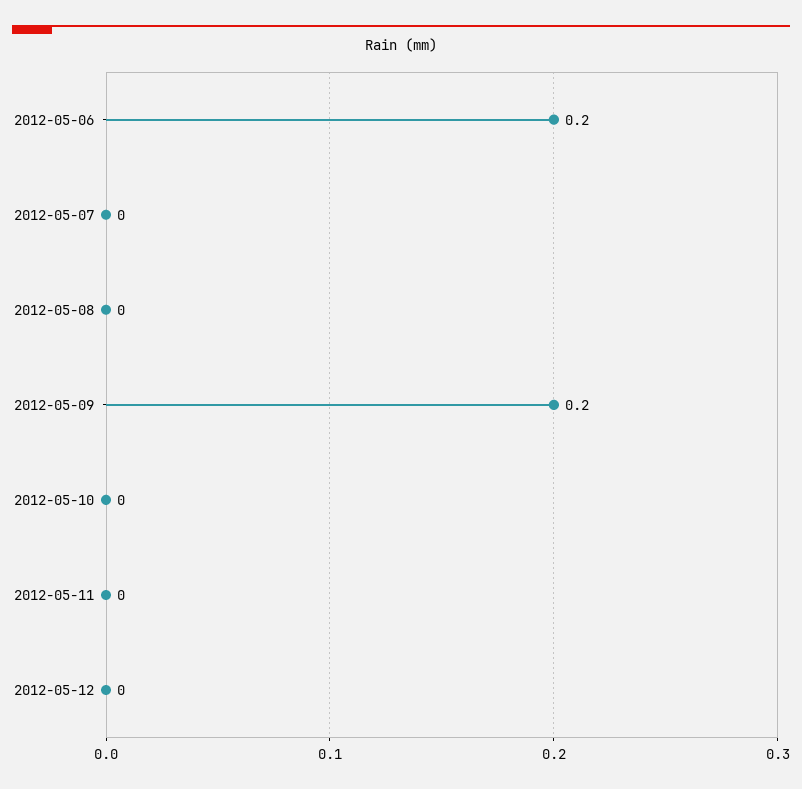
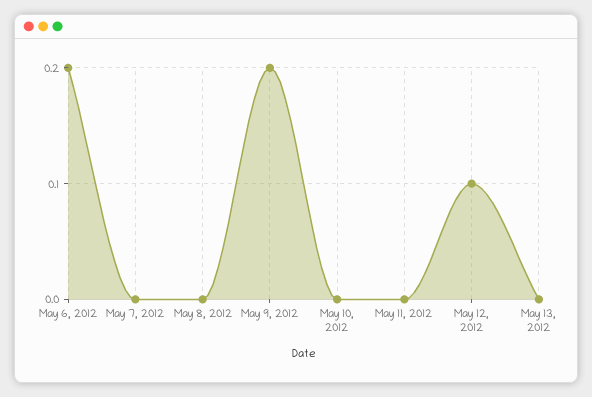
2012-05-12: 0 -> 0.1
May 13, 2012: none -> 0

